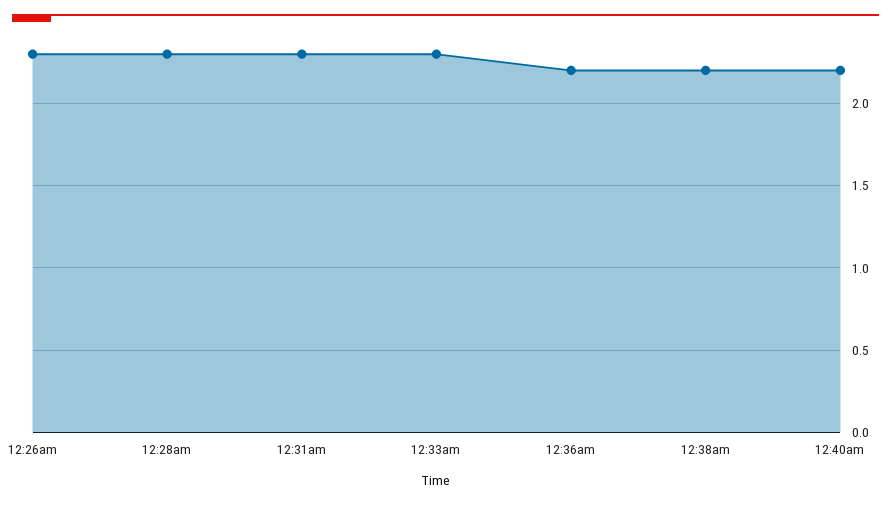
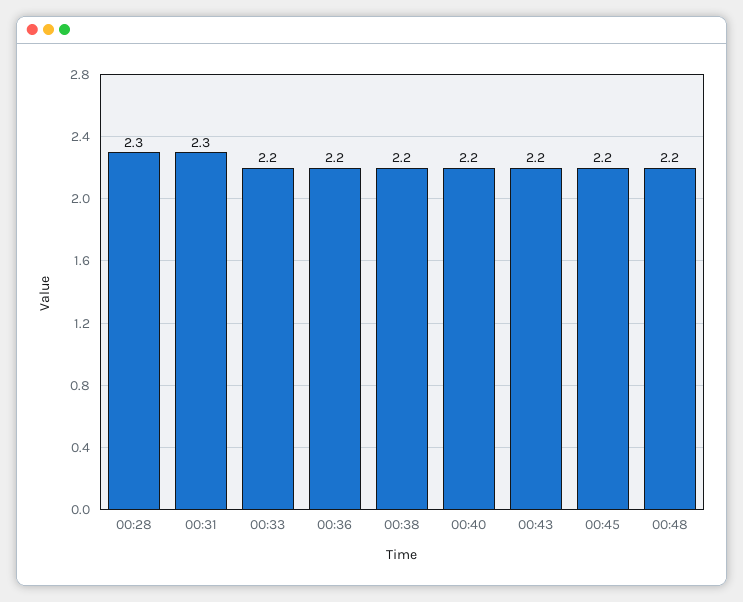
12:26am: 2.3 -> none
12:33am: 2.3 -> 2.2
00:43: none -> 2.2
00:45: none -> 2.2
00:48: none -> 2.2

